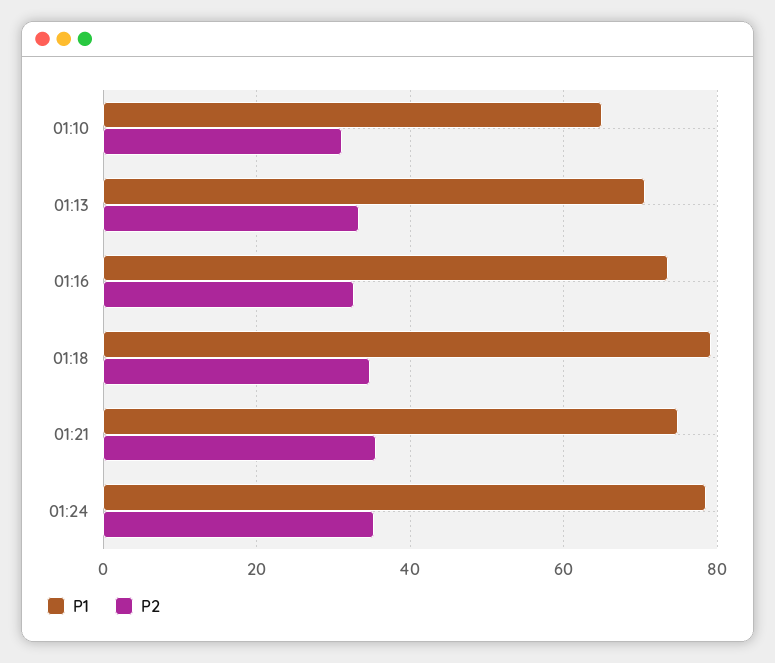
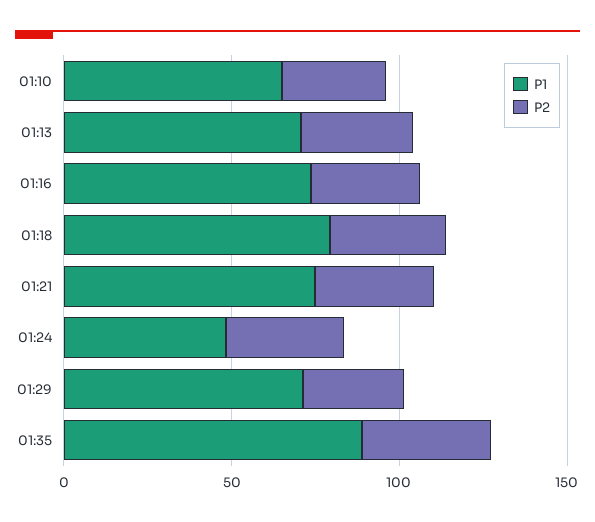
P1, 01:24: 78 -> 50
P1, 01:29: none -> 70
P2, 01:29: none -> 30
P1, 01:35: none -> 90
P2, 01:35: none -> 40

